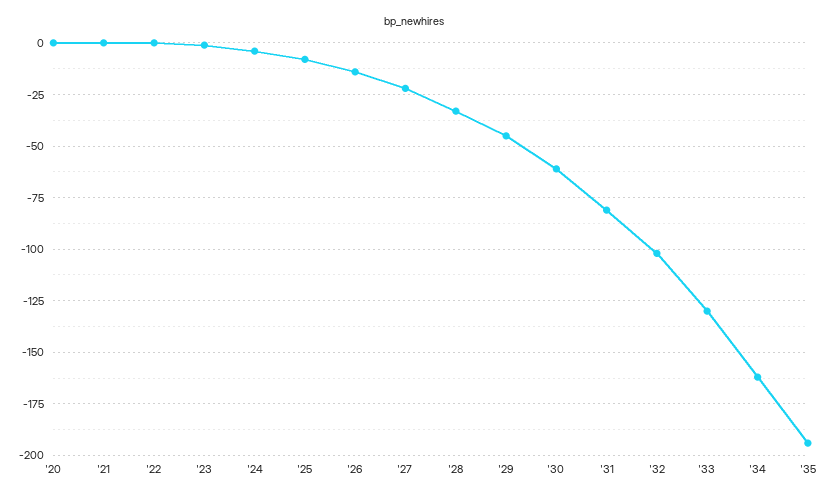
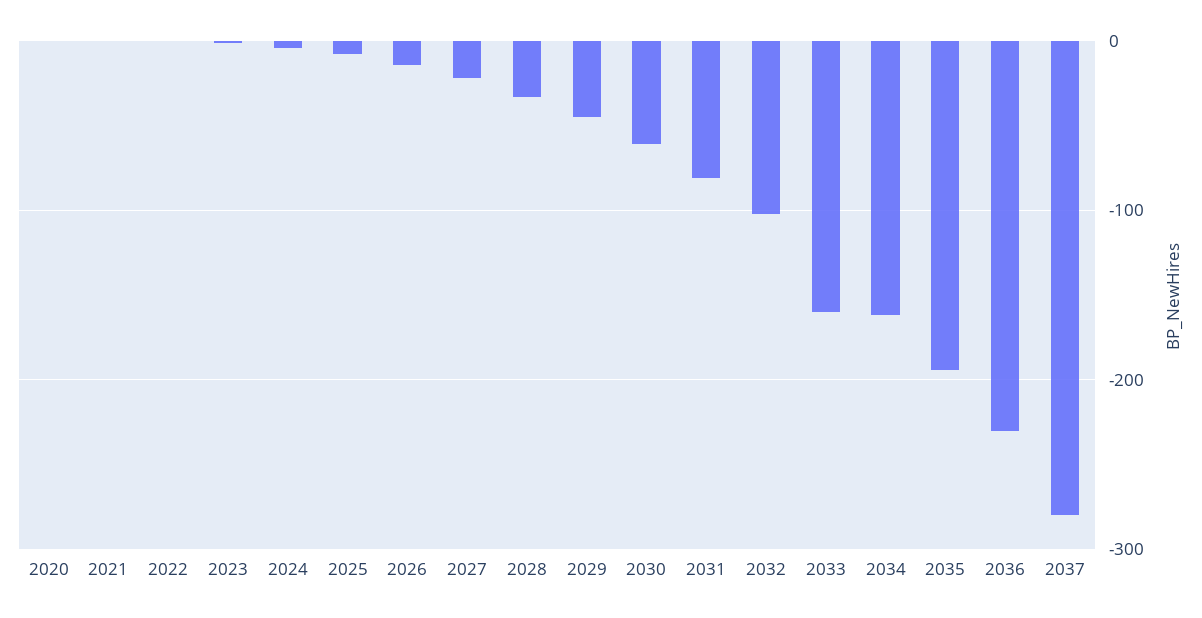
'33: -130 -> -160
2036: none -> -230
2037: none -> -280

